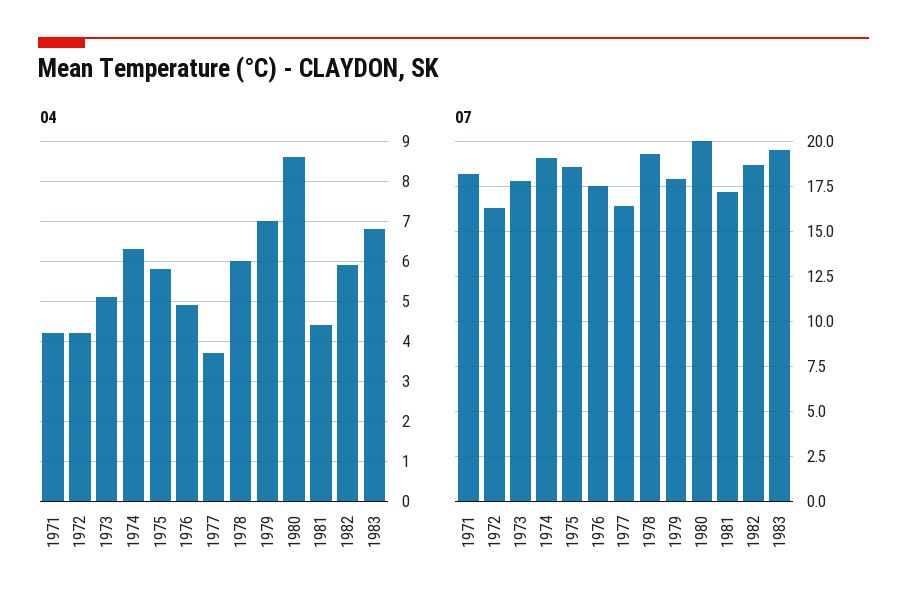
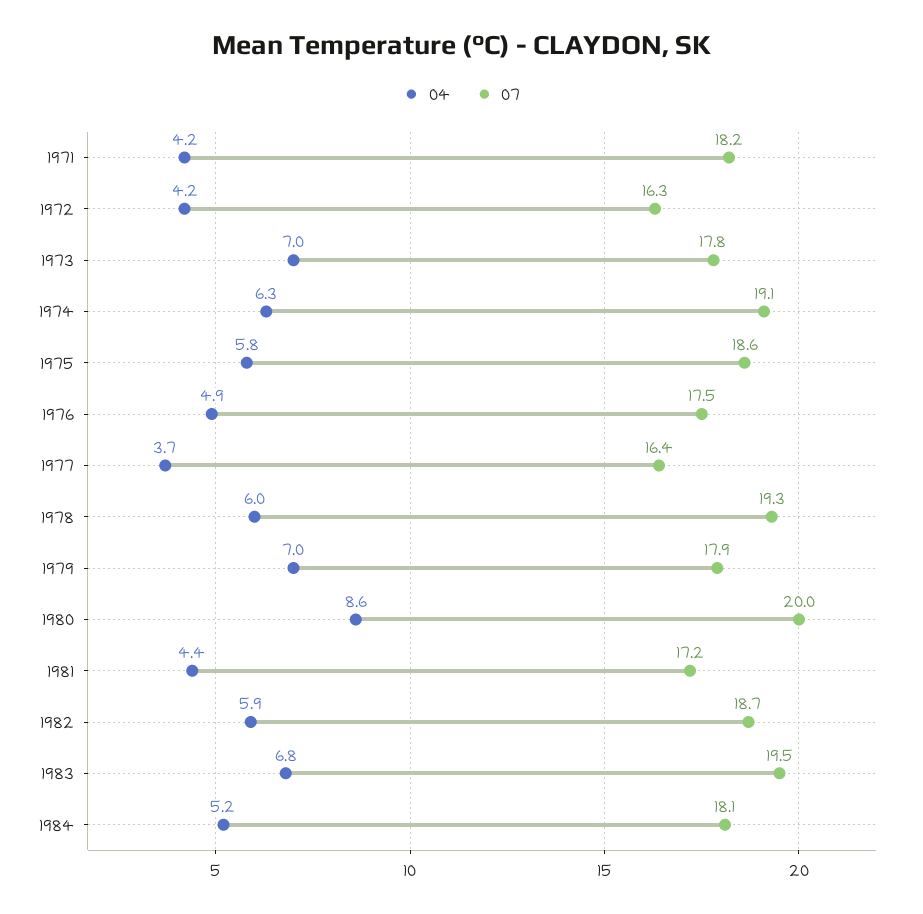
04, 1973: 5 -> 7
04, 1984: none -> 5.2
07, 1984: none -> 18.1

